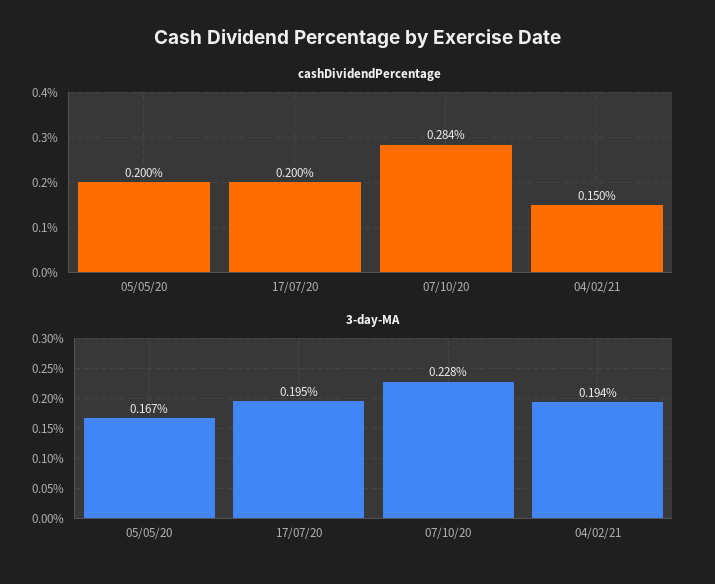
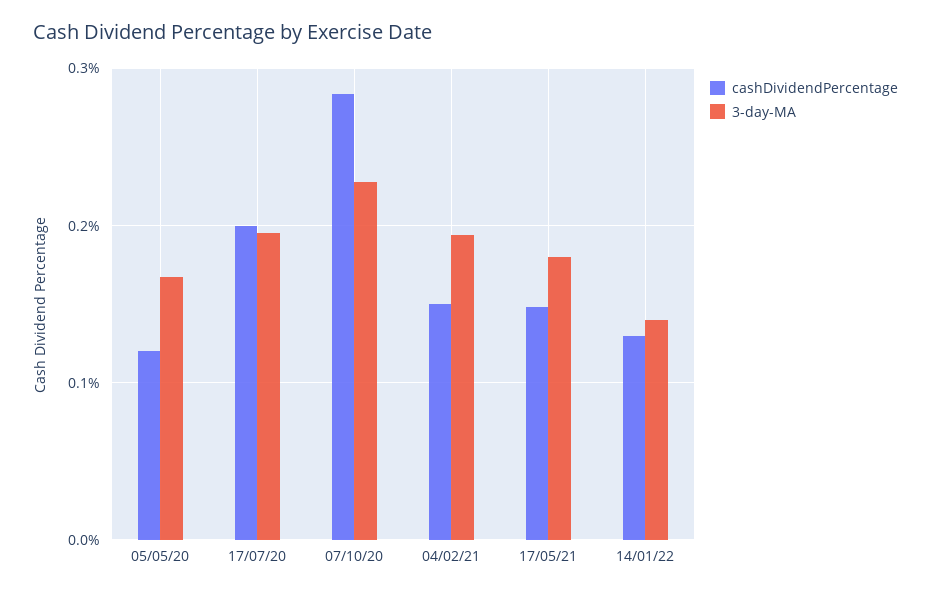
cashDividendPercentage, 05/05/20: 0.2 -> 0.12
cashDividendPercentage, 17/05/21: none -> 0.15
3-day-MA, 17/05/21: none -> 0.18
cashDividendPercentage, 14/01/22: none -> 0.13
3-day-MA, 14/01/22: none -> 0.14

